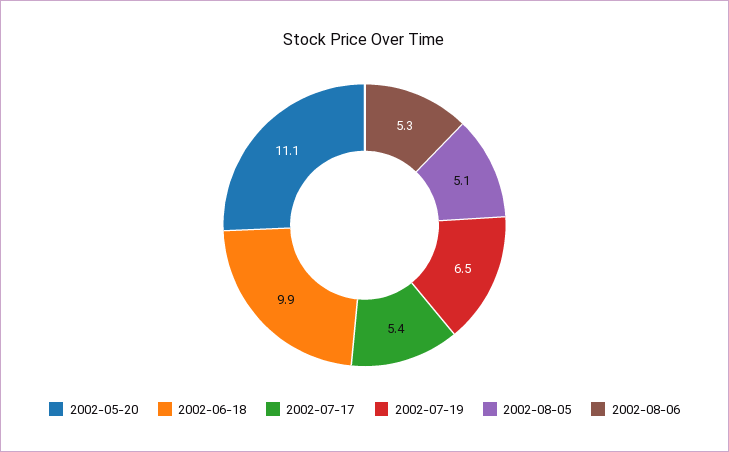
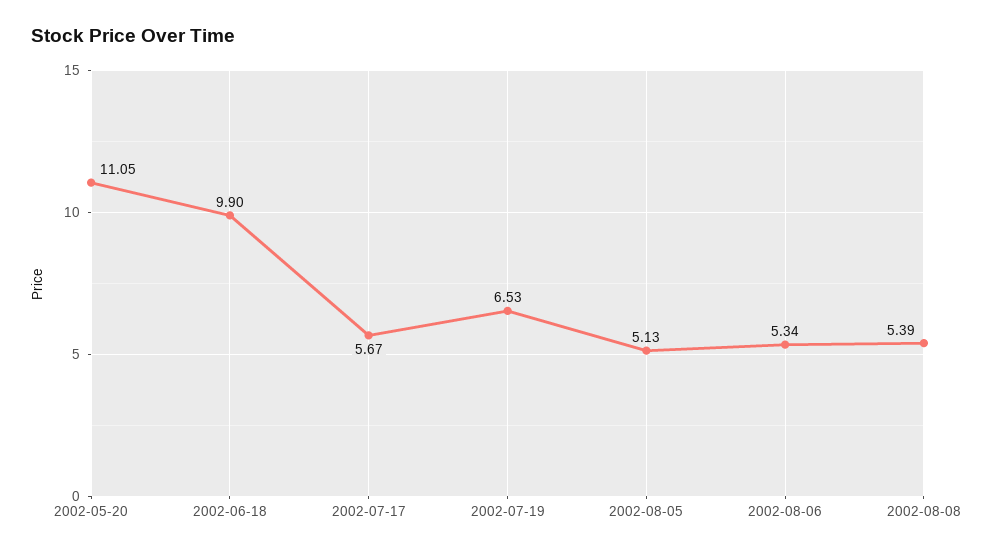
2002-07-17: 5.4 -> 5.67
2002-08-08: none -> 5.39

